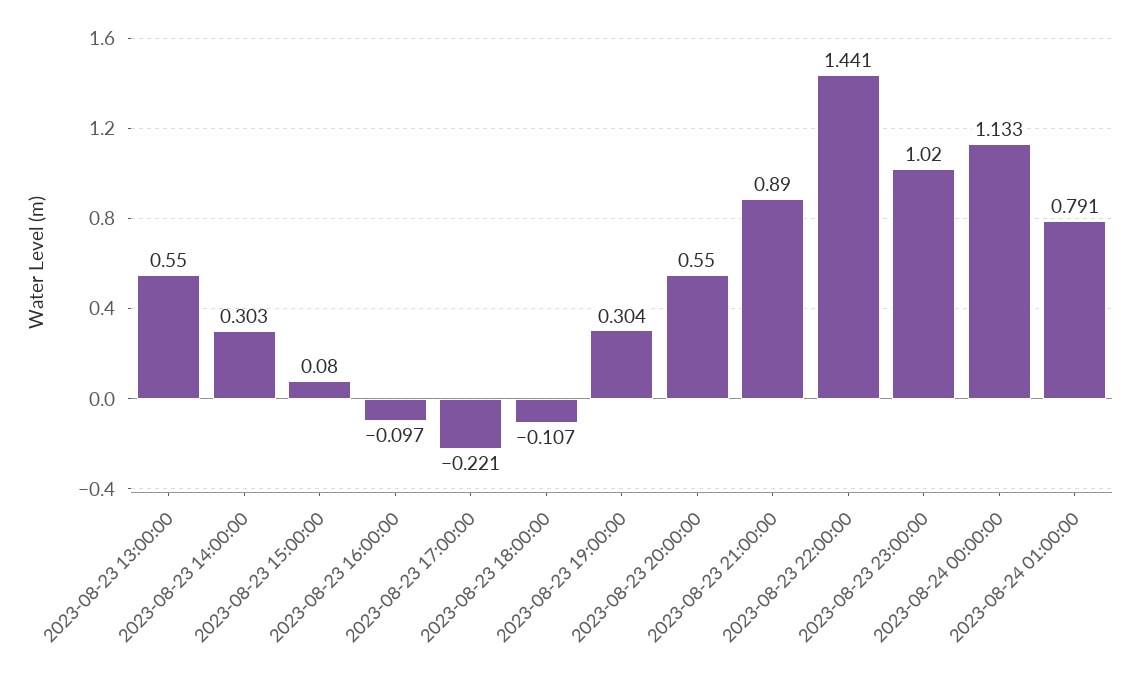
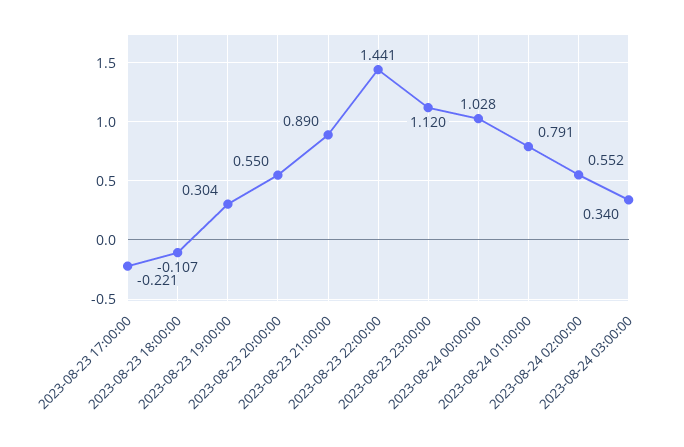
2023-08-23 13:00:00: 0.55 -> none
2023-08-23 14:00:00: 0.303 -> none
2023-08-23 15:00:00: 0.08 -> none
2023-08-23 16:00:00: -0.097 -> none
2023-08-23 23:00:00: 1.02 -> 1.12
2023-08-24 00:00:00: 1.133 -> 1.028
2023-08-24 02:00:00: none -> 0.552
2023-08-24 03:00:00: none -> 0.34

